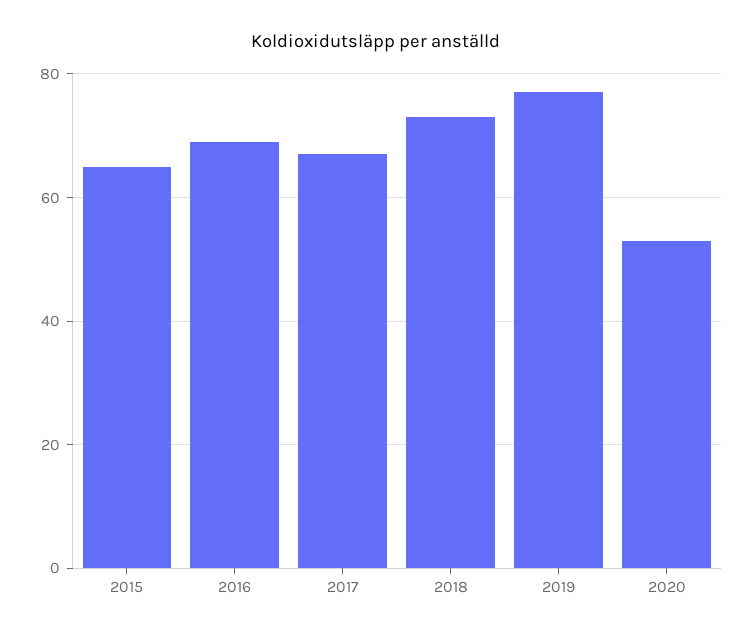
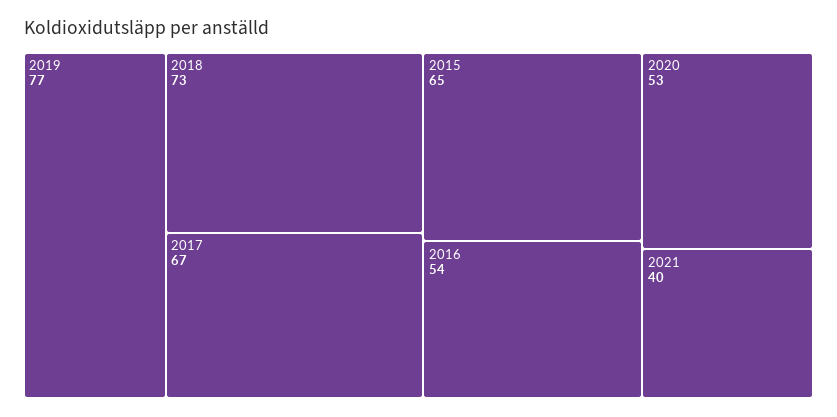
2016: 70 -> 54
2021: none -> 40

